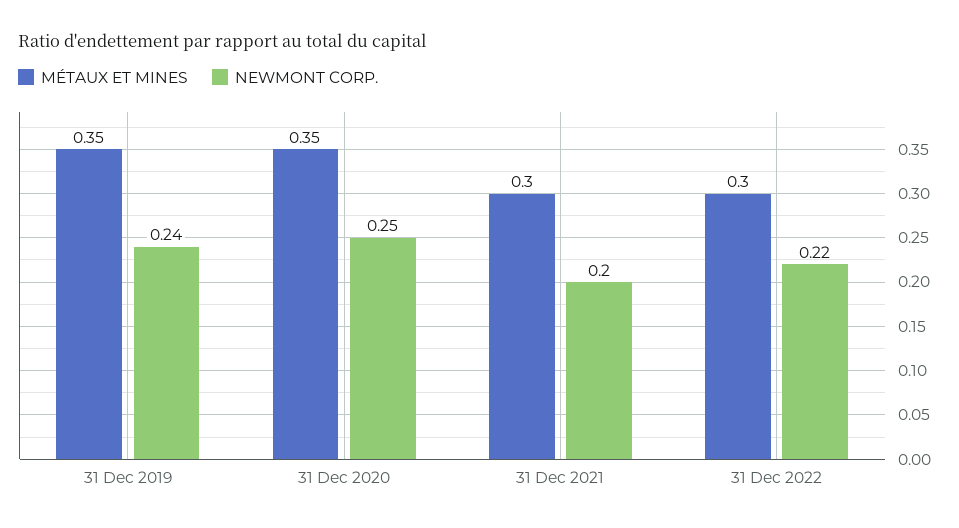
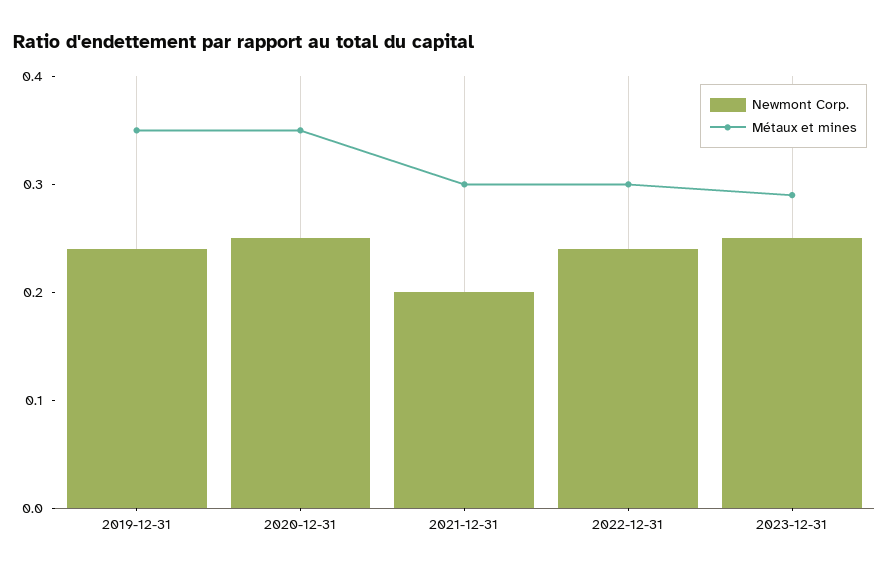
NEWMONT CORP., 31 Dec 2022: 0.22 -> 0.24
NEWMONT CORP., 2023-12-31: none -> 0.25
MÉTAUX ET MINES, 2023-12-31: none -> 0.29

